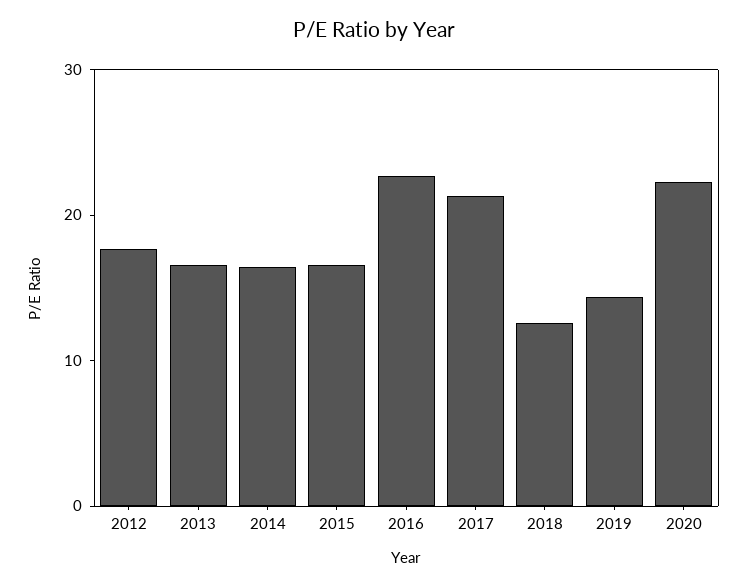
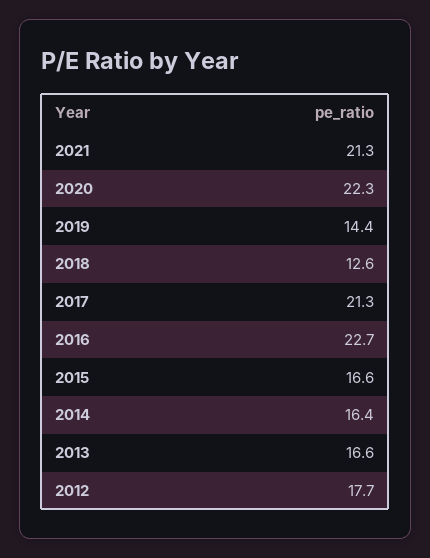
2021: none -> 21.3

